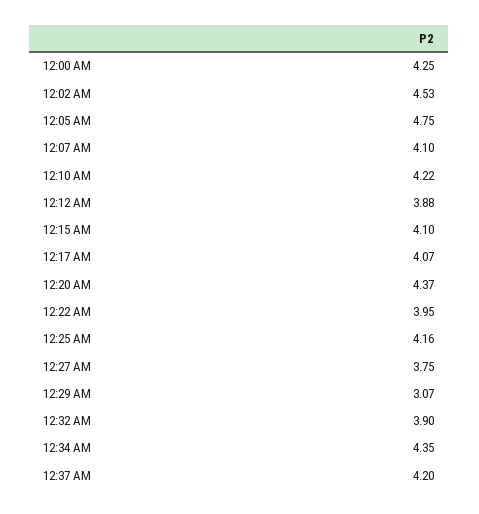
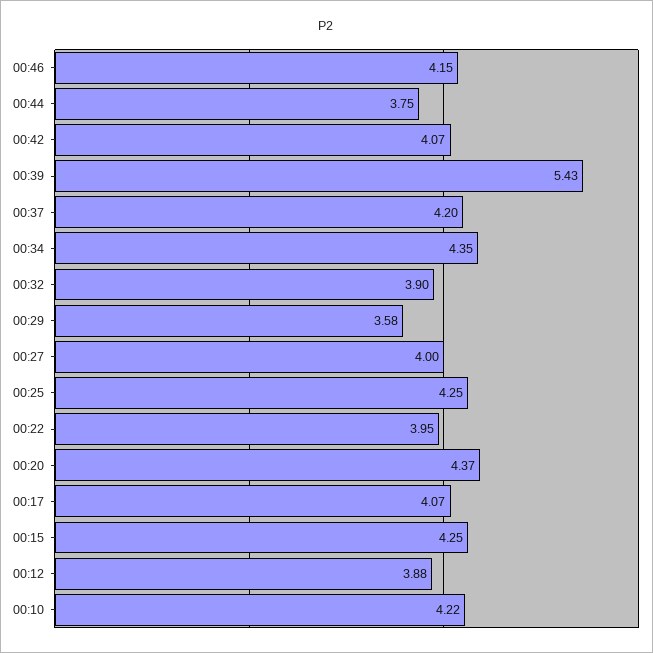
12:00 AM: 4.25 -> none
12:02 AM: 4.53 -> none
12:05 AM: 4.75 -> none
12:07 AM: 4.1 -> none
12:15 AM: 4.1 -> 4.25
12:25 AM: 4.16 -> 4.25
12:27 AM: 3.75 -> 4
12:29 AM: 3.07 -> 3.58
00:46: none -> 4.15
00:44: none -> 3.75
00:42: none -> 4.07
00:39: none -> 5.43

